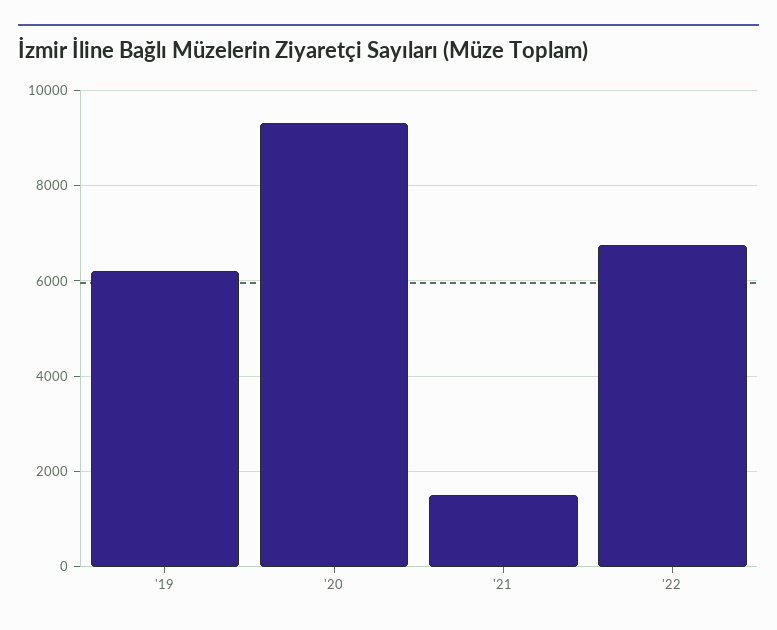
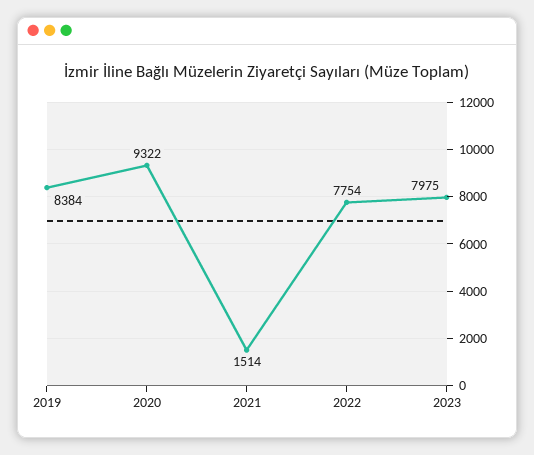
'19: 6200 -> 8384
'22: 6800 -> 7754
2023: none -> 7975

